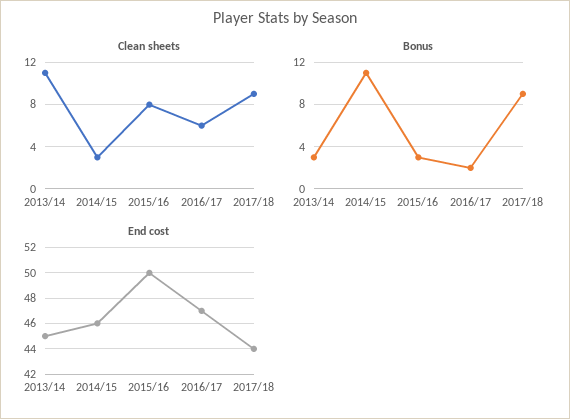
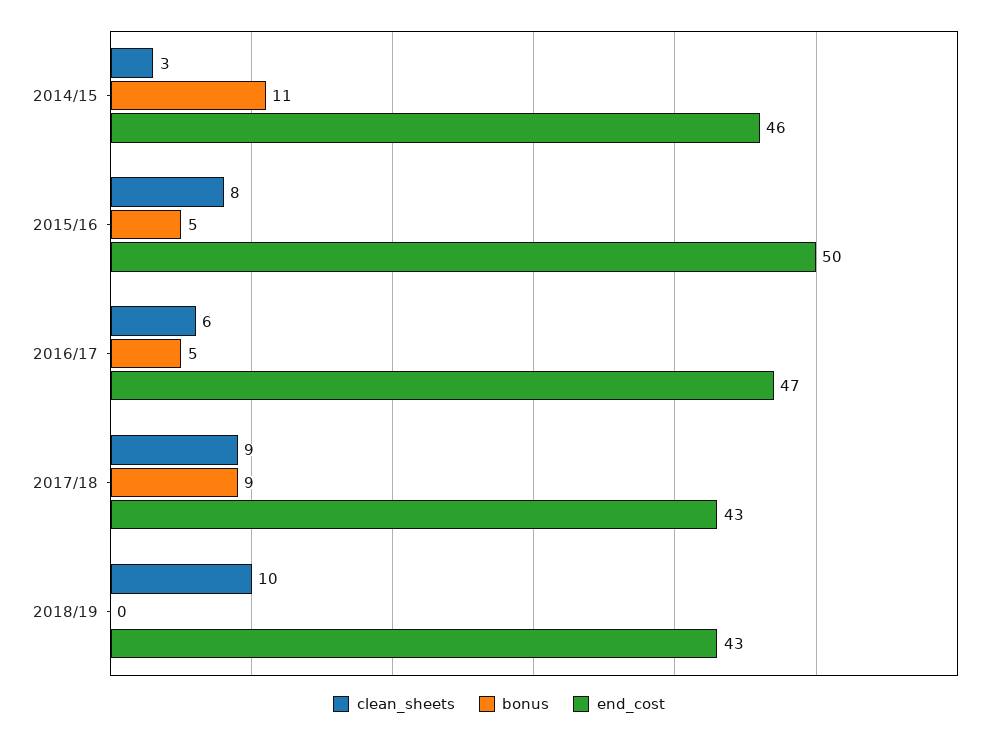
Clean sheets, 2013/14: 11 -> none
Bonus, 2013/14: 3 -> none
Bonus, 2015/16: 3 -> 5
Bonus, 2016/17: 2 -> 5
End cost, 2013/14: 45 -> none
End cost, 2017/18: 44 -> 43
Clean sheets, 2018/19: none -> 10
Bonus, 2018/19: none -> 0
End cost, 2018/19: none -> 43

